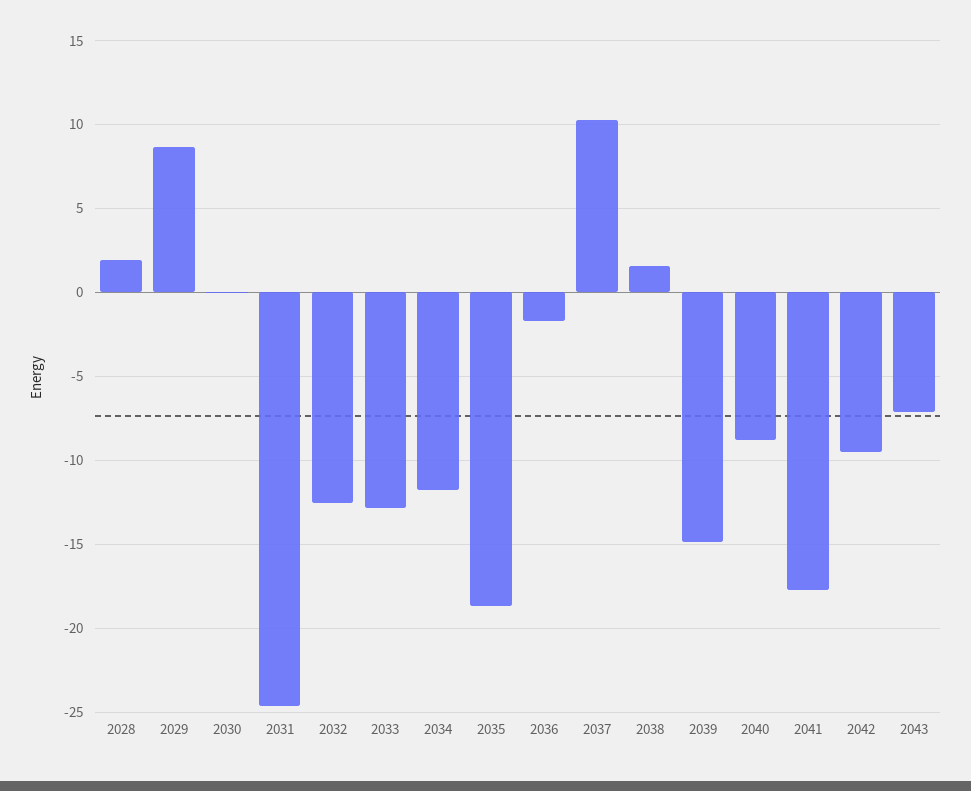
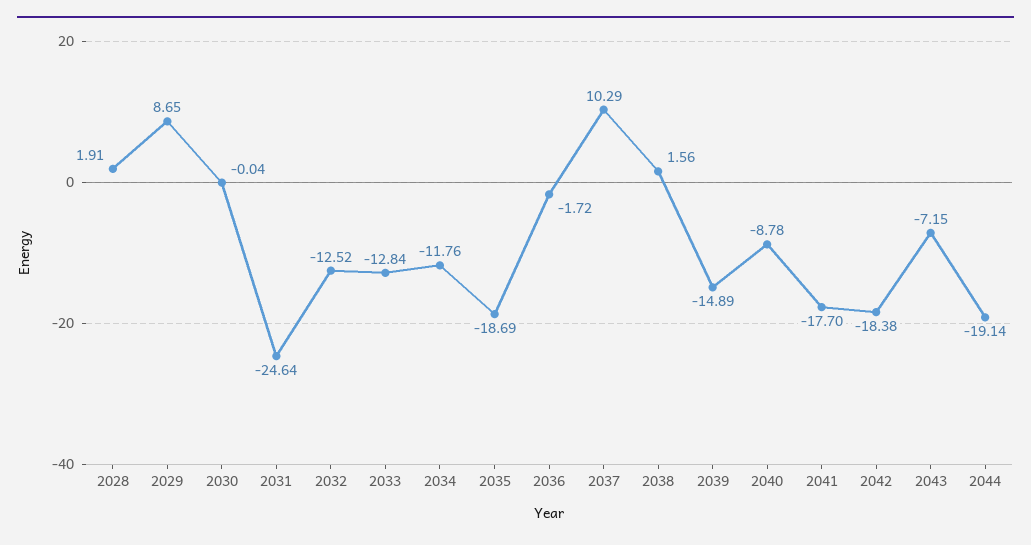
2042: -9.5 -> -18.38
2044: none -> -19.14

